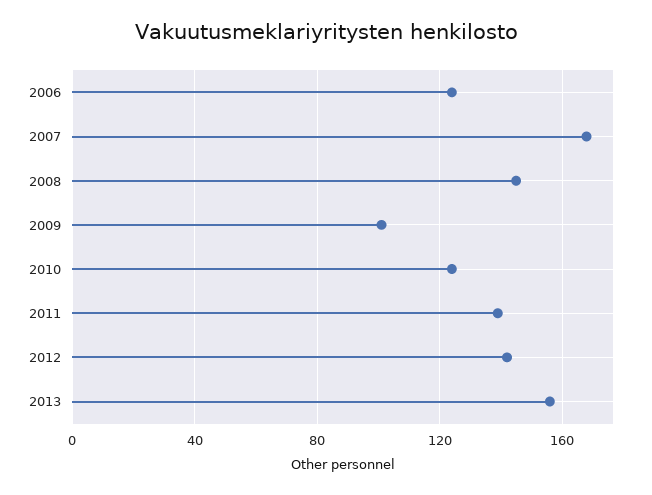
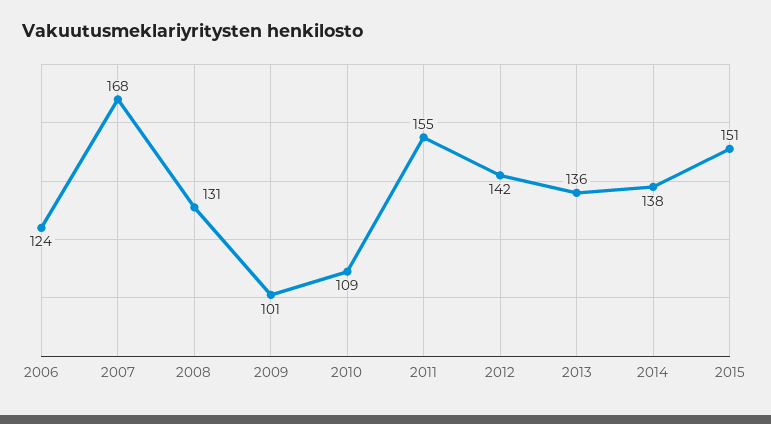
2008: 145 -> 131
2010: 125 -> 109
2011: 140 -> 155
2013: 155 -> 136
2014: none -> 138
2015: none -> 151

